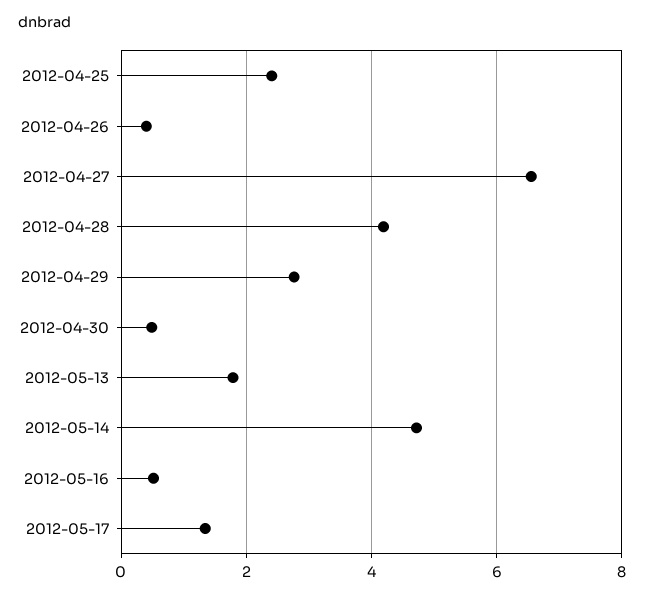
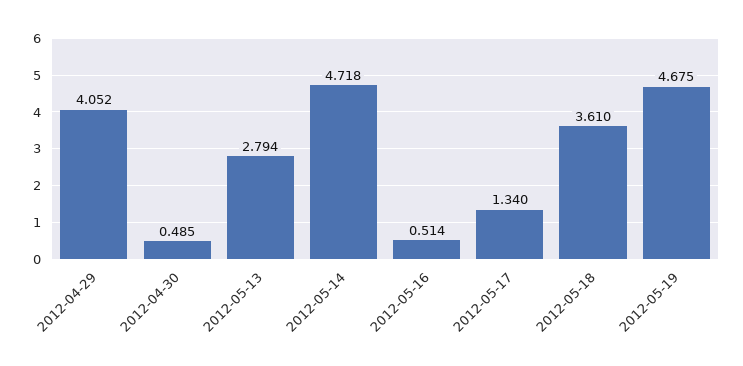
2012-04-25: 2.4 -> none
2012-04-26: 0.4 -> none
2012-04-27: 6.6 -> none
2012-04-28: 4.2 -> none
2012-04-29: 2.8 -> 4.052
2012-05-13: 1.8 -> 2.794
2012-05-18: none -> 3.61
2012-05-19: none -> 4.675

